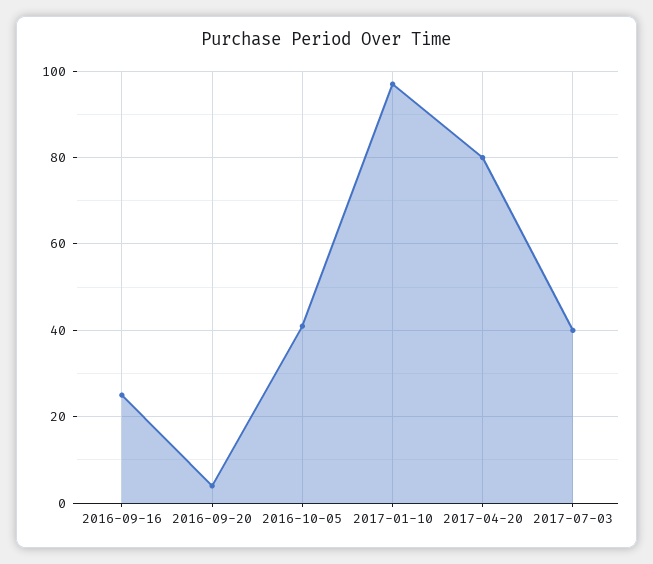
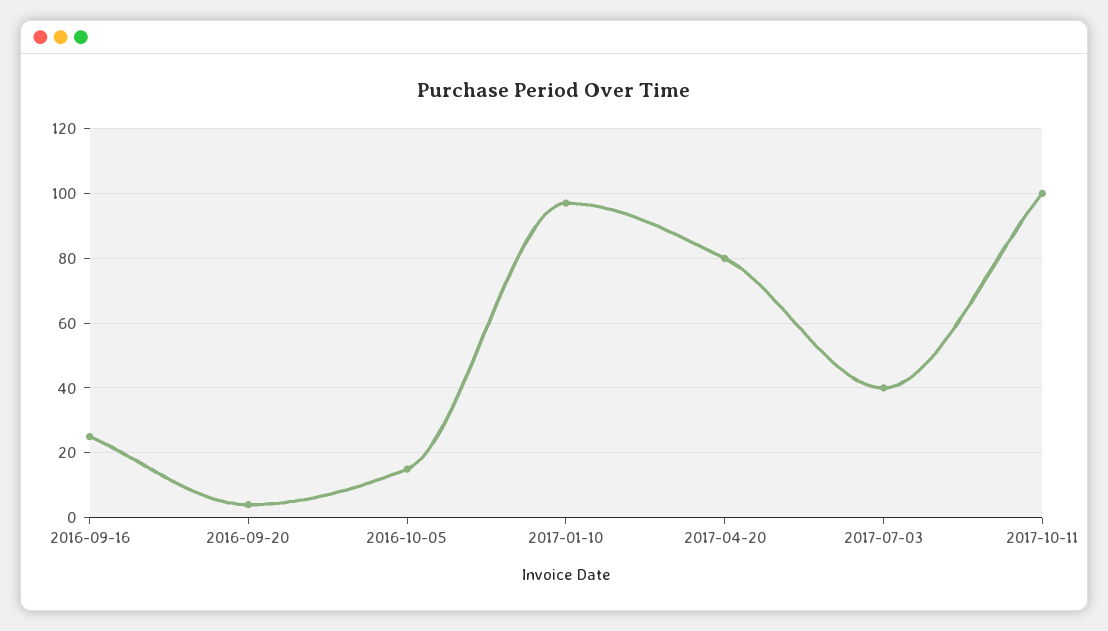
2016-10-05: 40 -> 15
2017-10-11: none -> 100

